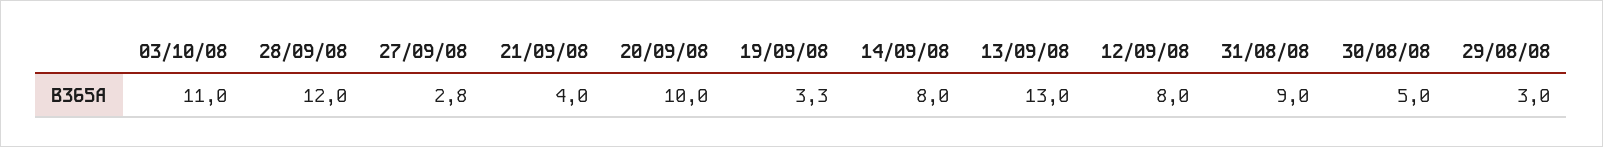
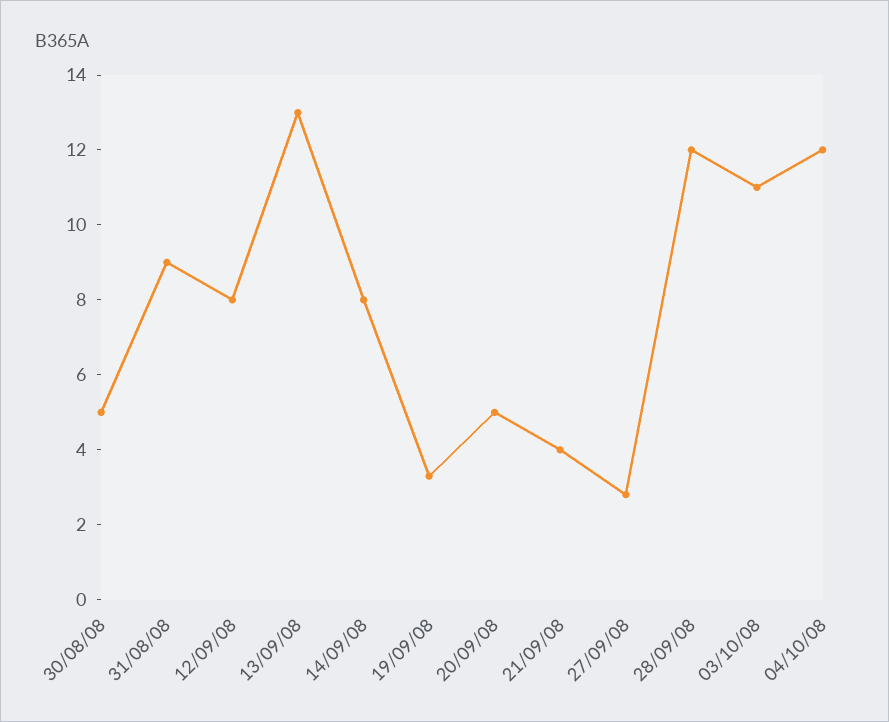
20/09/08: 10 -> 5
29/08/08: 3 -> none
04/10/08: none -> 12

